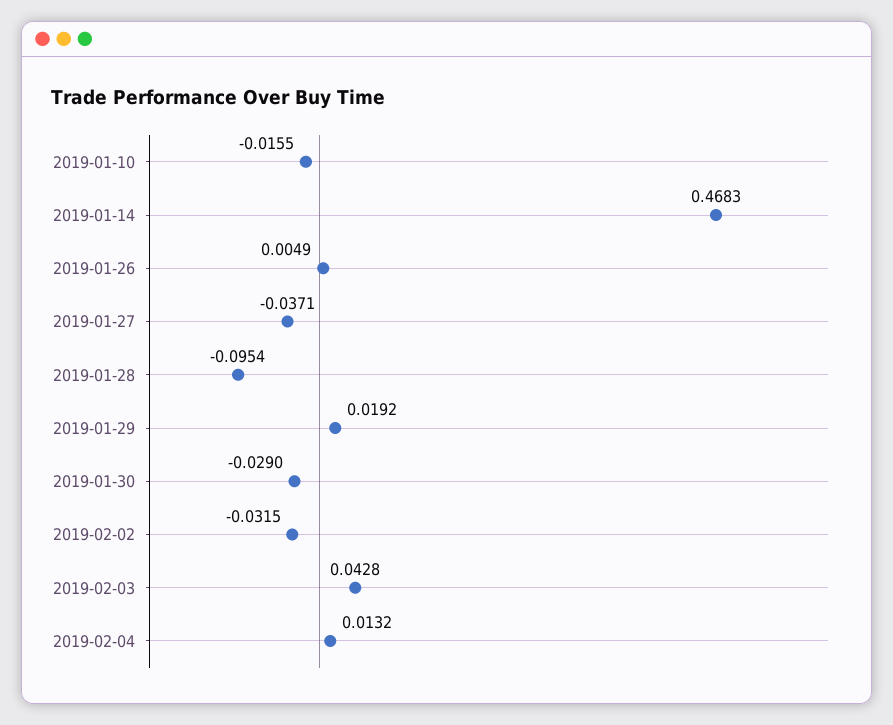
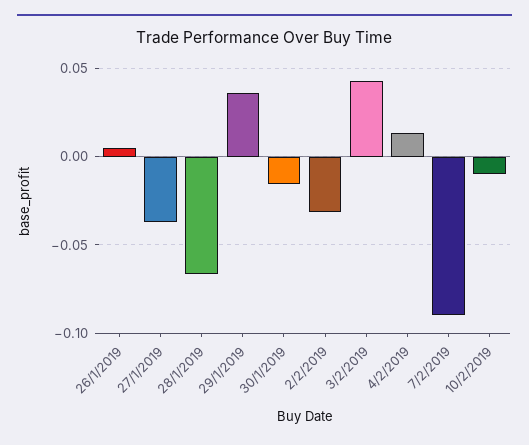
2019-01-10: -0.0155 -> none
2019-01-14: 0.4683 -> none
2019-01-28: -0.0954 -> -0.065
2019-01-29: 0.0192 -> 0.035
2019-01-30: -0.029 -> -0.015
7/2/2019: none -> -0.09
10/2/2019: none -> -0.01

